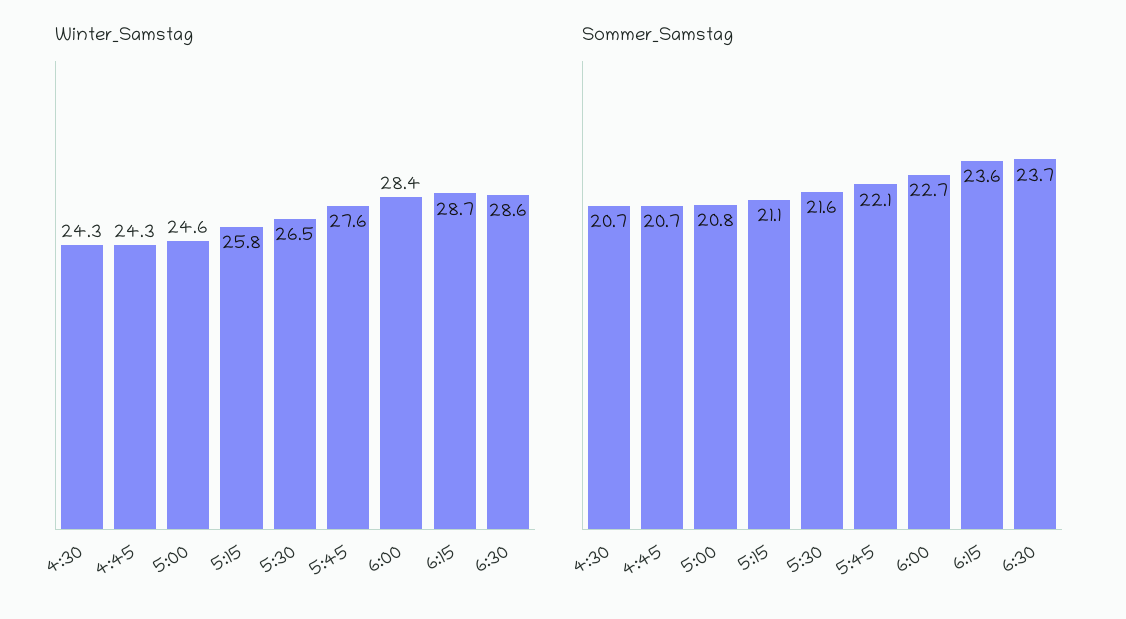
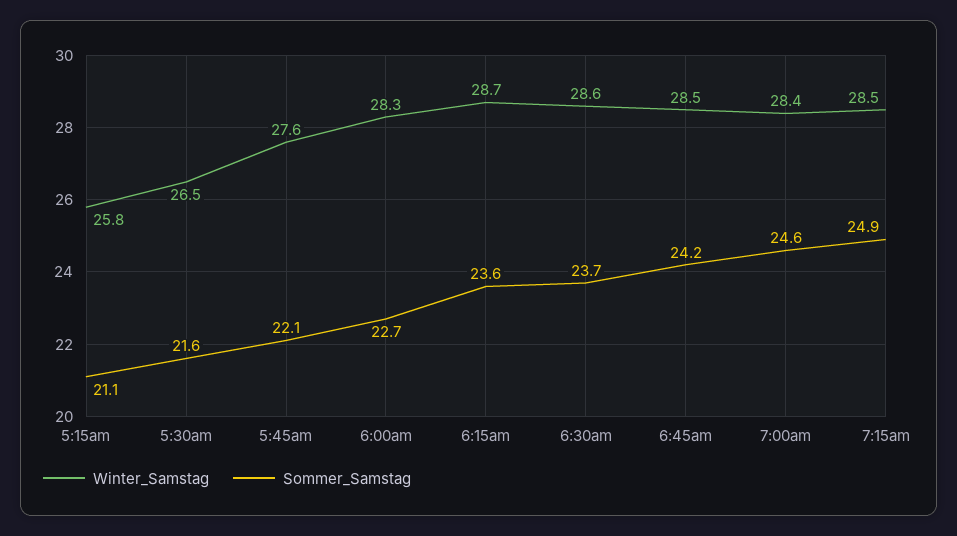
Winter_Samstag, 4:30: 24.3 -> none
Winter_Samstag, 4:45: 24.3 -> none
Winter_Samstag, 5:00: 24.6 -> none
Winter_Samstag, 6:00: 28.4 -> 28.3
Sommer_Samstag, 4:30: 20.7 -> none
Sommer_Samstag, 4:45: 20.7 -> none
Sommer_Samstag, 5:00: 20.8 -> none
Winter_Samstag, 6:45am: none -> 28.5
Sommer_Samstag, 6:45am: none -> 24.2
Winter_Samstag, 7:00am: none -> 28.4
Sommer_Samstag, 7:00am: none -> 24.6
Winter_Samstag, 7:15am: none -> 28.5
Sommer_Samstag, 7:15am: none -> 24.9

